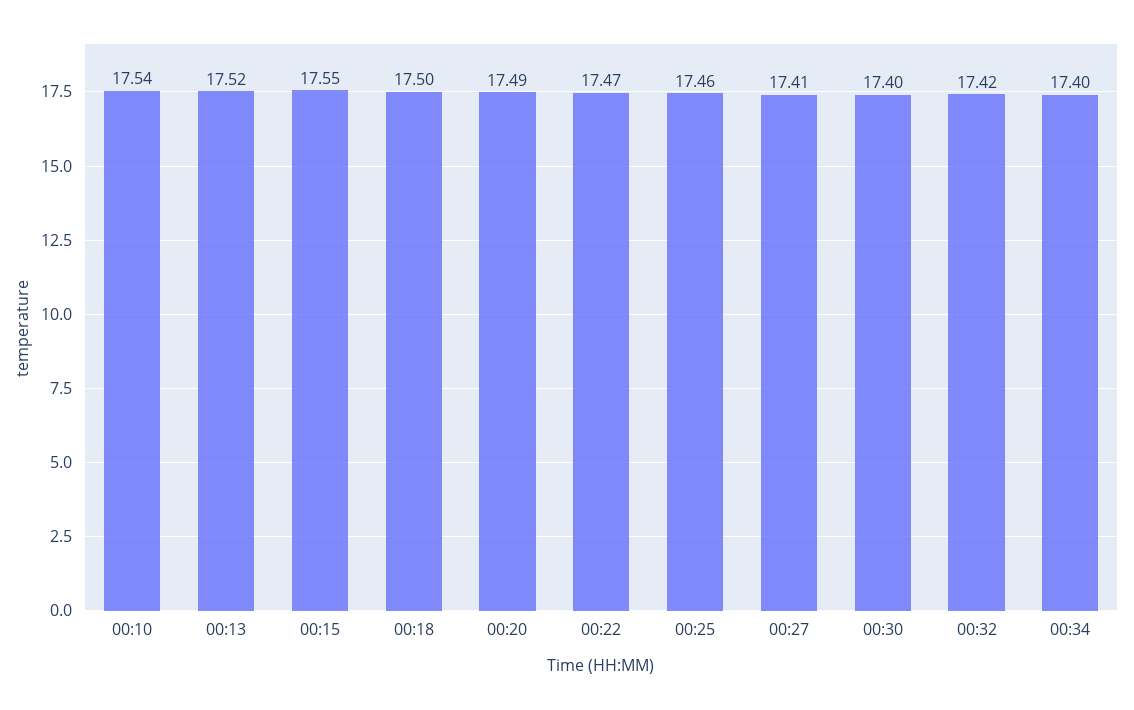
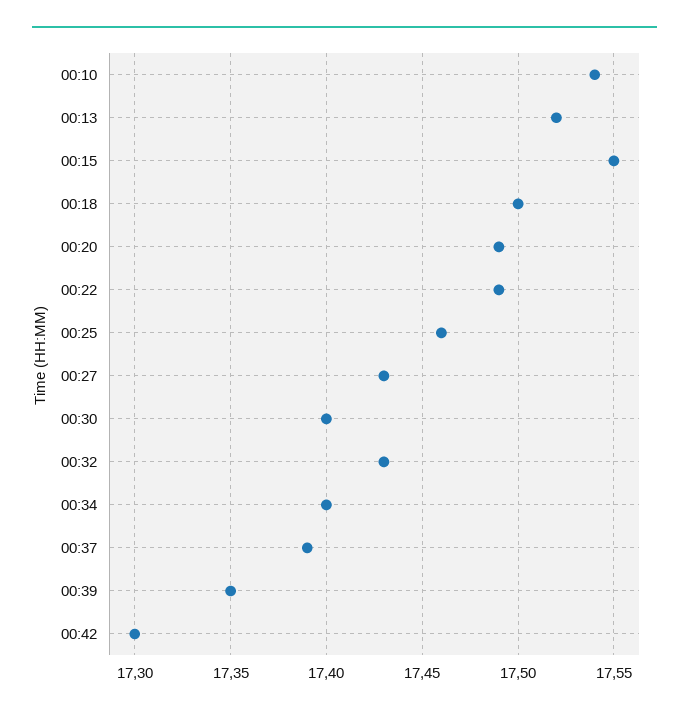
00:22: 17.47 -> 17.49
00:27: 17.41 -> 17.43
00:32: 17.42 -> 17.43
00:37: none -> 17.39
00:39: none -> 17.35
00:42: none -> 17.3

